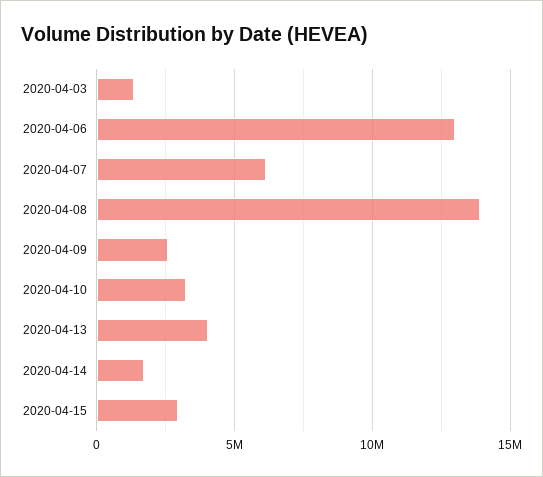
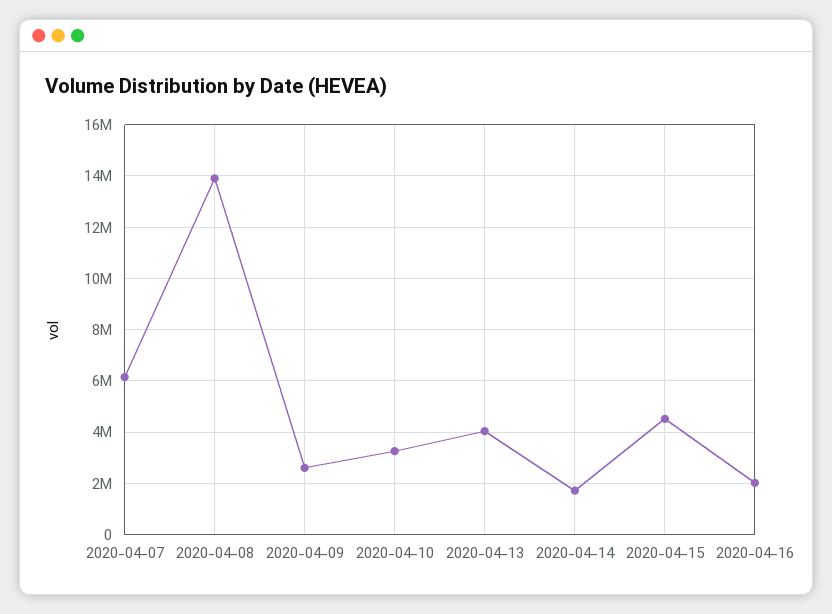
2020-04-03: 1500000 -> none
2020-04-06: 13000000 -> none
2020-04-15: 3000000 -> 4500000
2020-04-16: none -> 2000000

